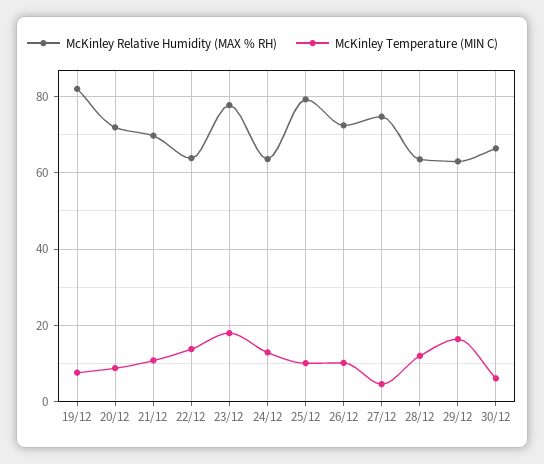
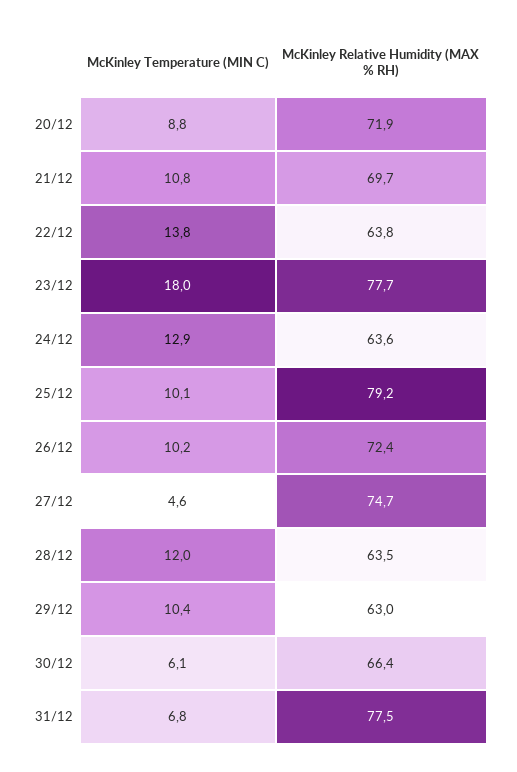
McKinley Relative Humidity (MAX % RH), 19/12: 82 -> none
McKinley Temperature (MIN C), 19/12: 8 -> none
McKinley Temperature (MIN C), 29/12: 16 -> 10.4
McKinley Temperature (MIN C), 31/12: none -> 6.8
McKinley Relative Humidity (MAX % RH), 31/12: none -> 77.5

